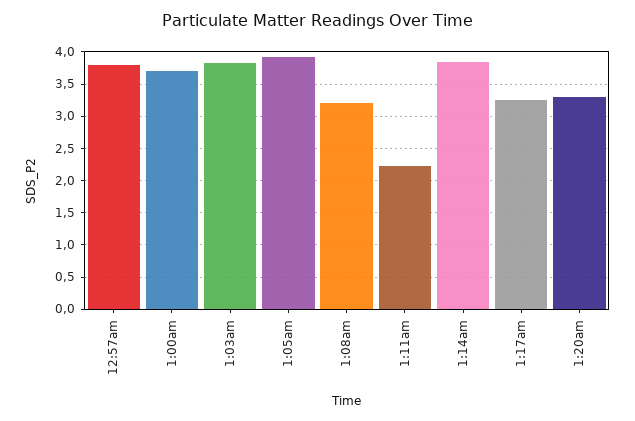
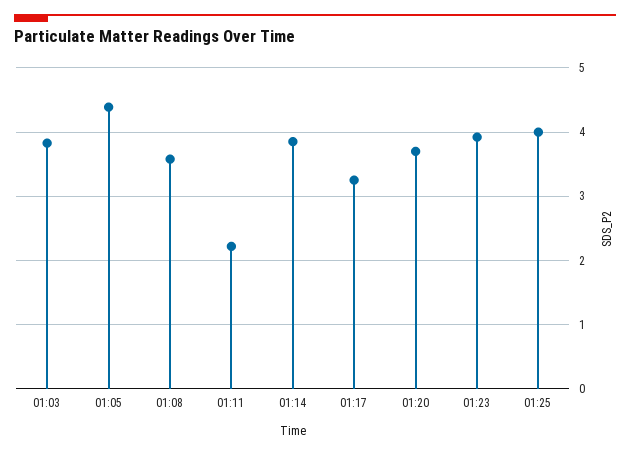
12:57am: 3.8 -> none
1:00am: 3.7 -> none
1:05am: 3.9 -> 4.4
1:08am: 3.2 -> 3.6
1:20am: 3.3 -> 3.7
01:23: none -> 3.9
01:25: none -> 4

